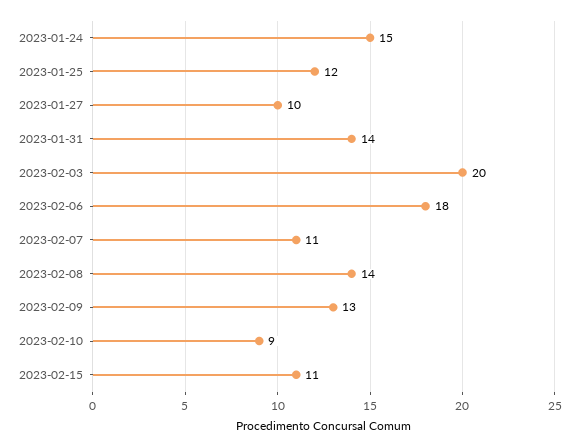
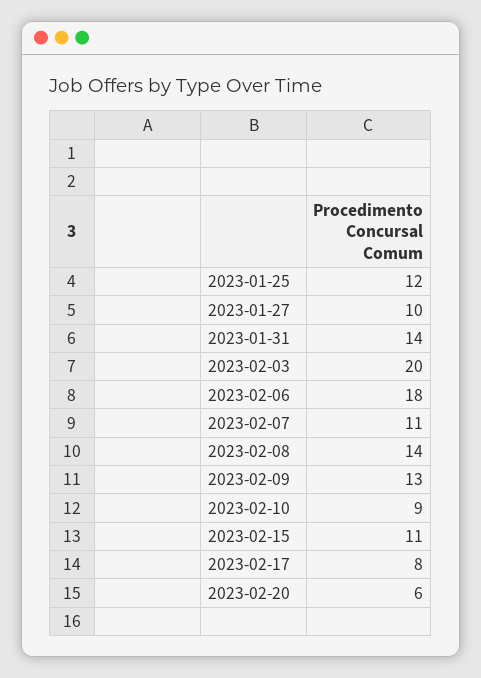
2023-01-24: 15 -> none
2023-02-17: none -> 8
2023-02-20: none -> 6

